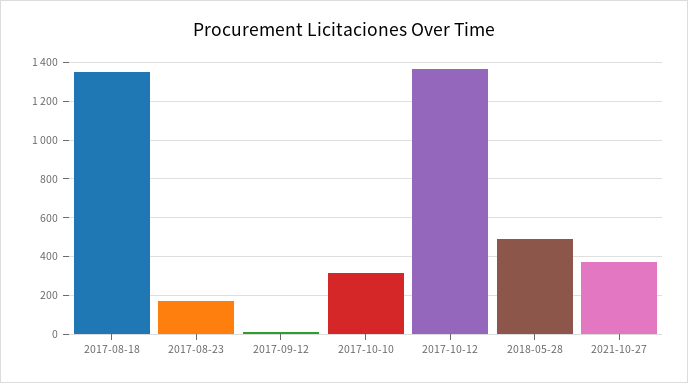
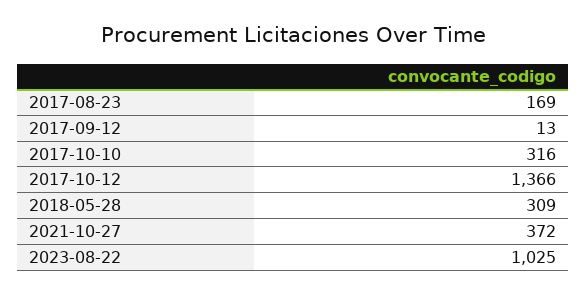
2017-08-18: 1350 -> none
2018-05-28: 500 -> 309
2023-08-22: none -> 1025

